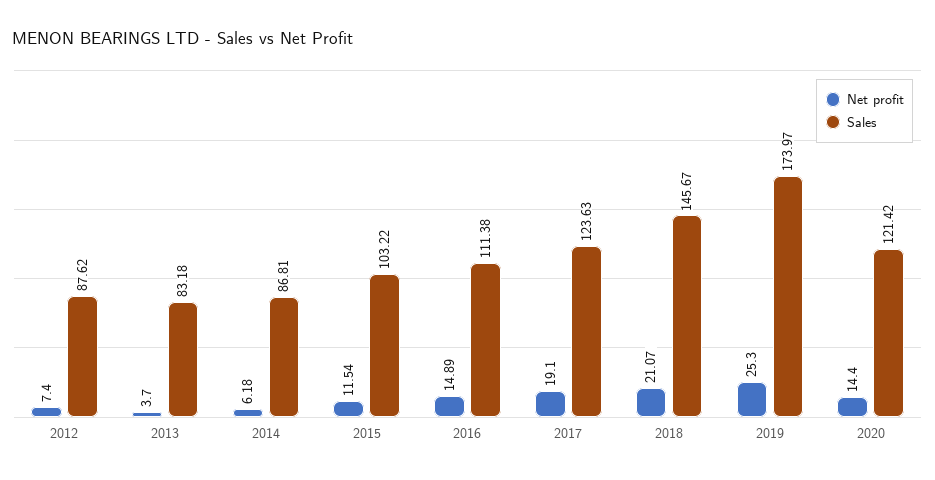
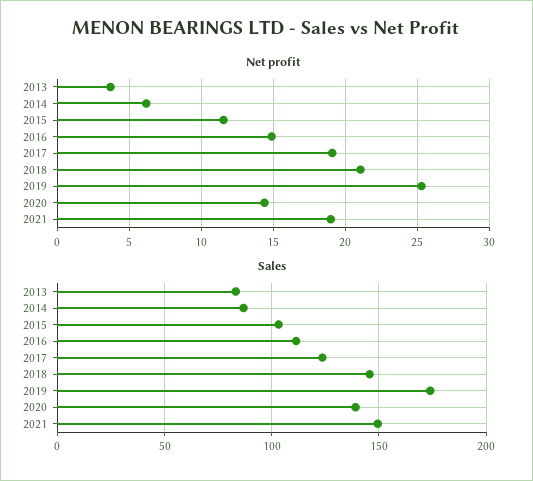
Net profit, 2012: 7.4 -> none
Sales, 2012: 87.62 -> none
Sales, 2020: 121.42 -> 140
Net profit, 2021: none -> 19
Sales, 2021: none -> 150

